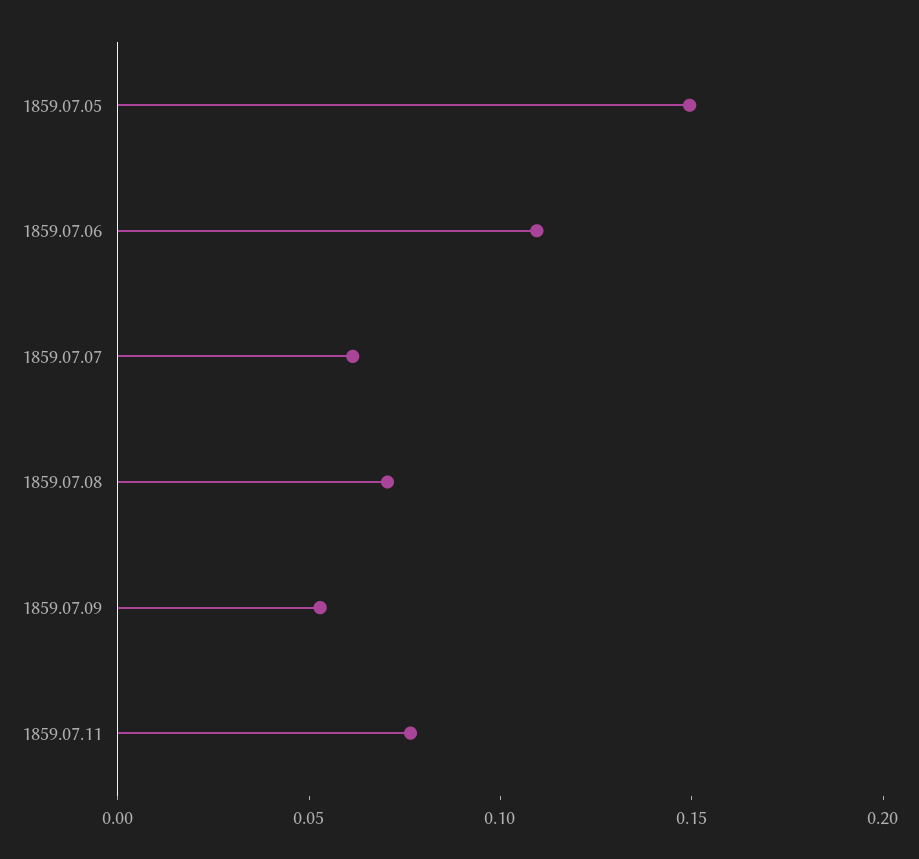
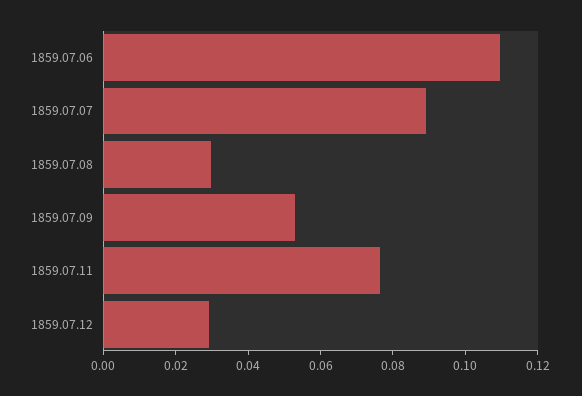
1859.07.05: 0.15 -> none
1859.07.07: 0.06 -> 0.09
1859.07.08: 0.07 -> 0.03
1859.07.12: none -> 0.03

